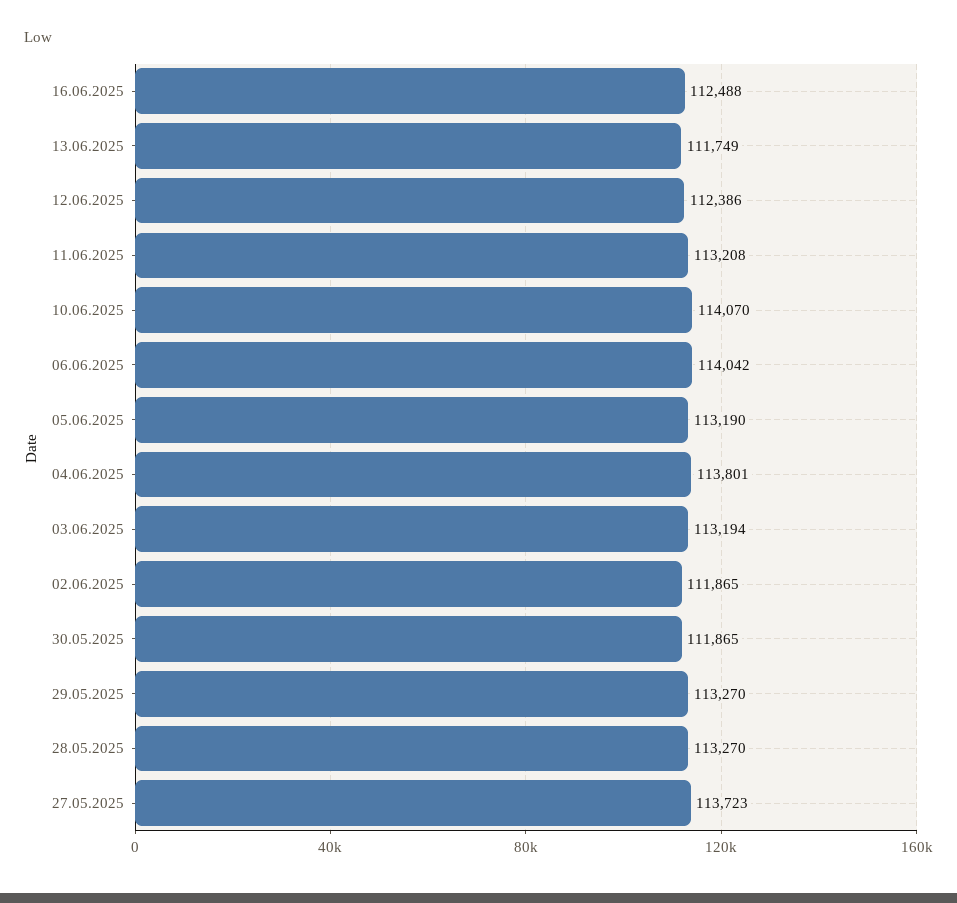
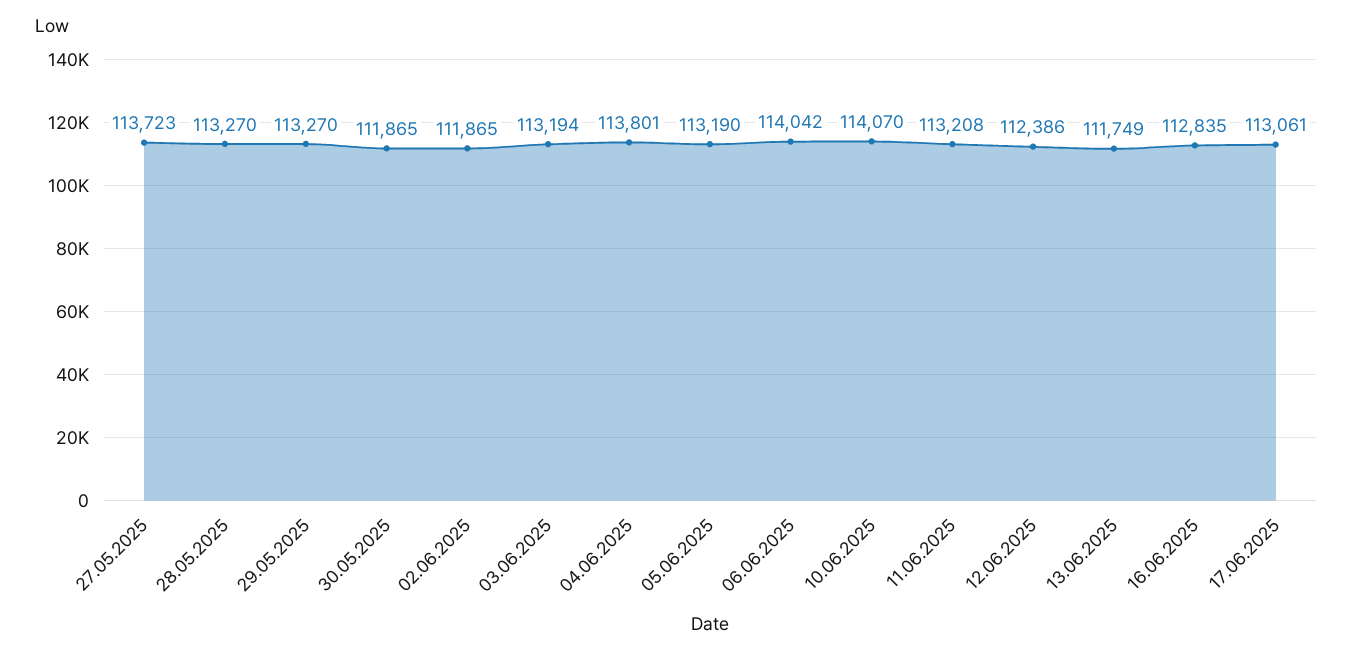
16.06.2025: 112488 -> 112835
17.06.2025: none -> 113061

